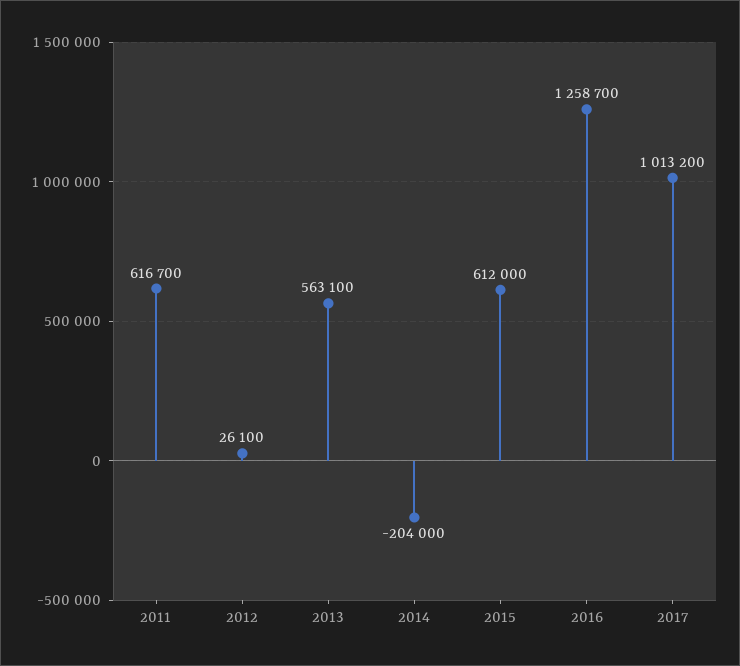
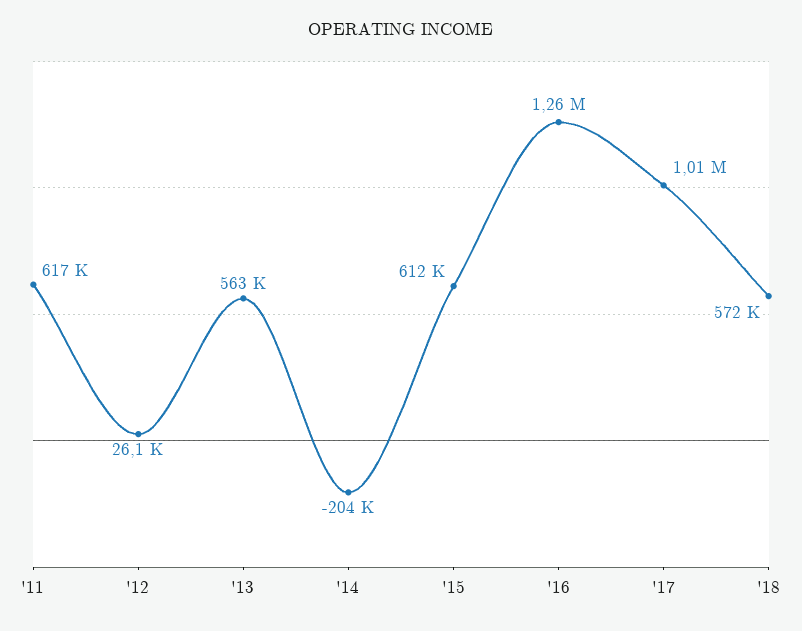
'18: none -> 572000

